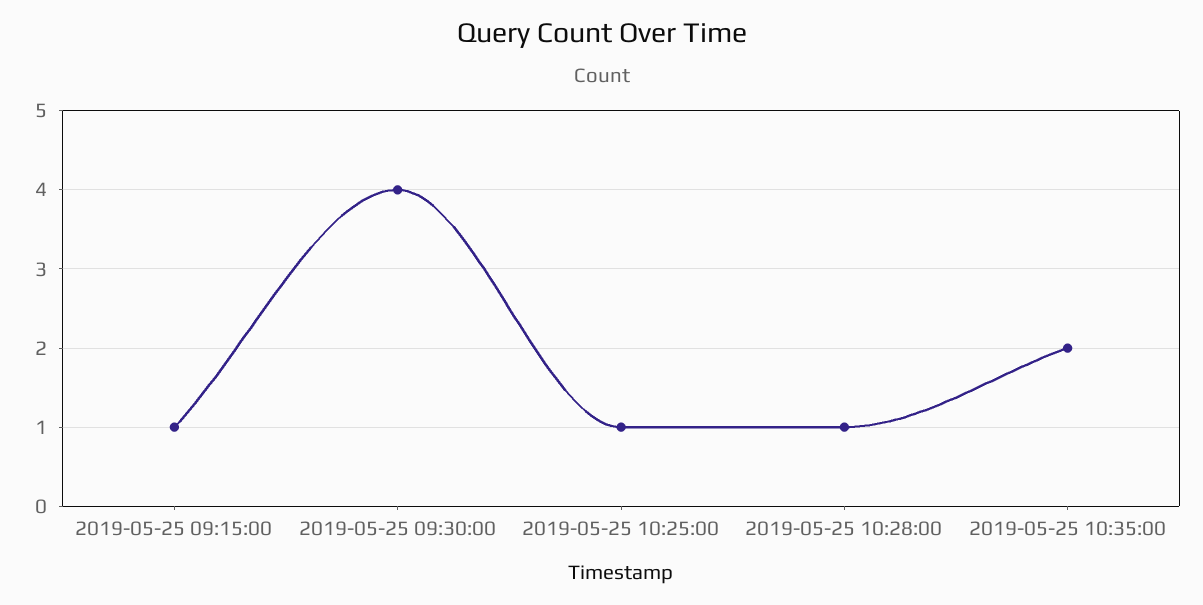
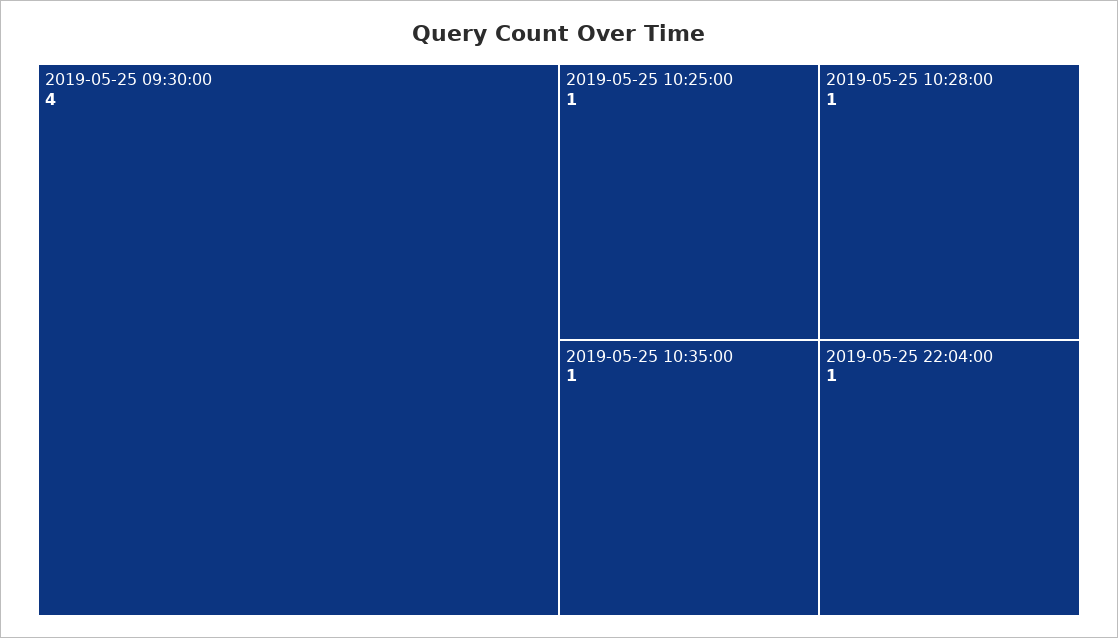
2019-05-25 09:15:00: 1 -> none
2019-05-25 10:35:00: 2 -> 1
2019-05-25 22:04:00: none -> 1

